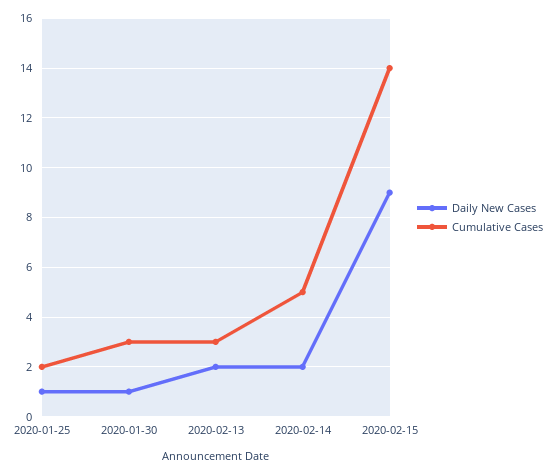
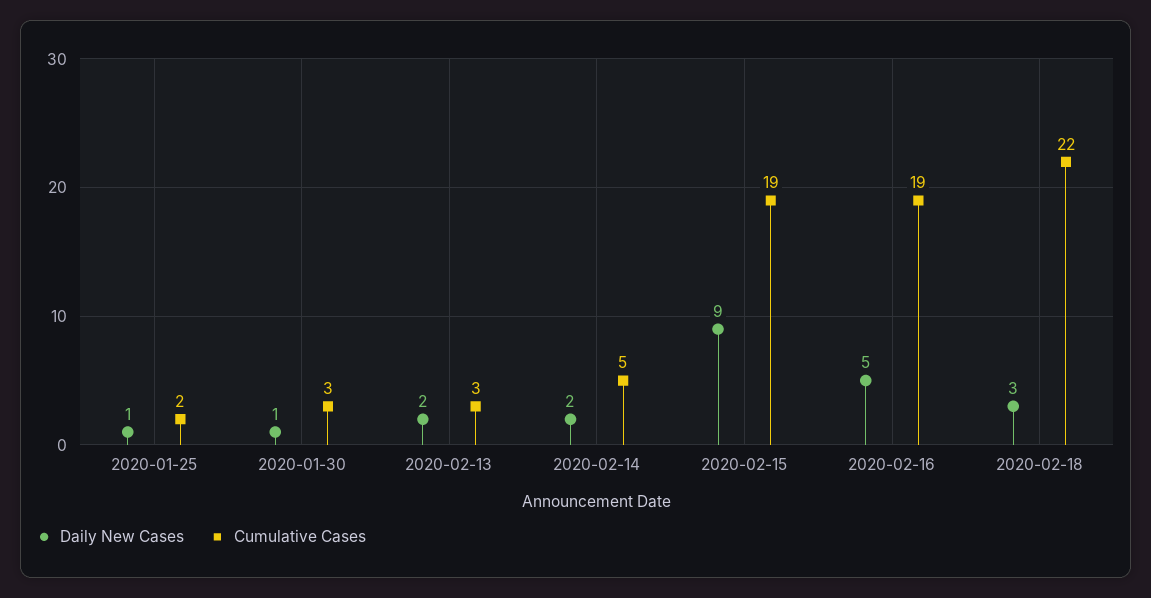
Cumulative Cases, 2020-02-15: 14 -> 19
Daily New Cases, 2020-02-16: none -> 5
Cumulative Cases, 2020-02-16: none -> 19
Daily New Cases, 2020-02-18: none -> 3
Cumulative Cases, 2020-02-18: none -> 22

